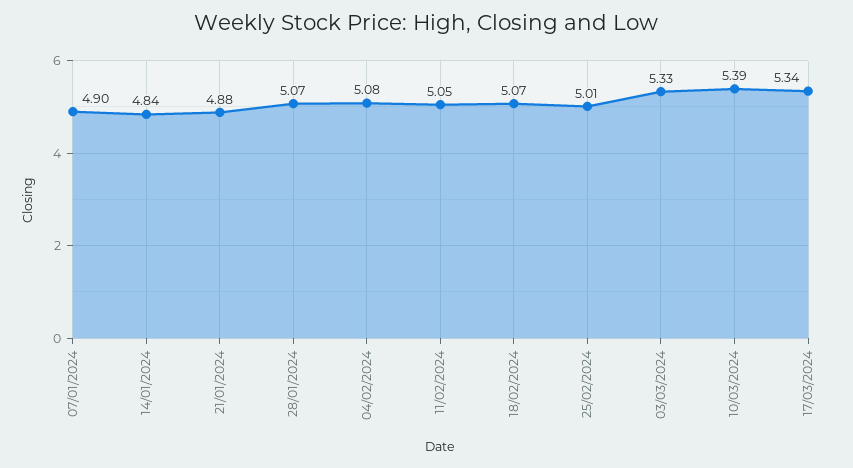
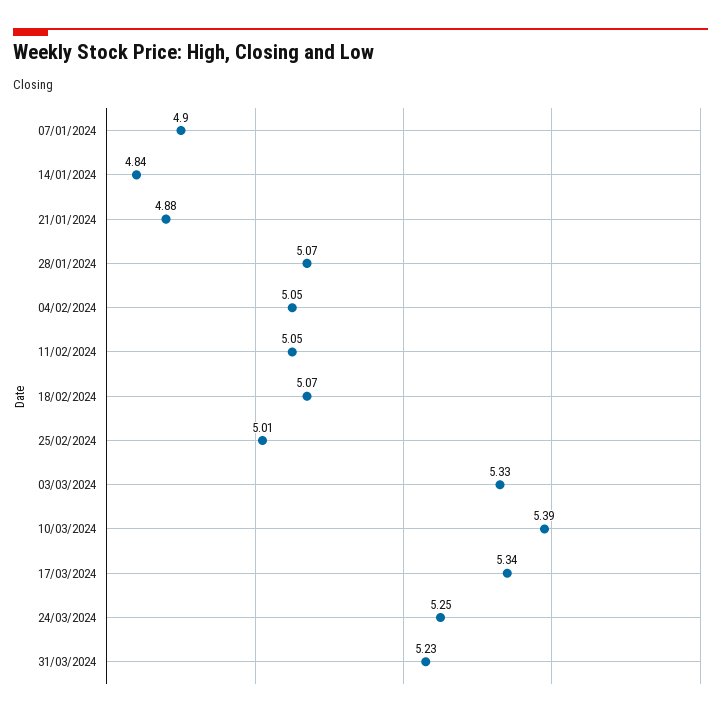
04/02/2024: 5.08 -> 5.05
24/03/2024: none -> 5.25
31/03/2024: none -> 5.23

